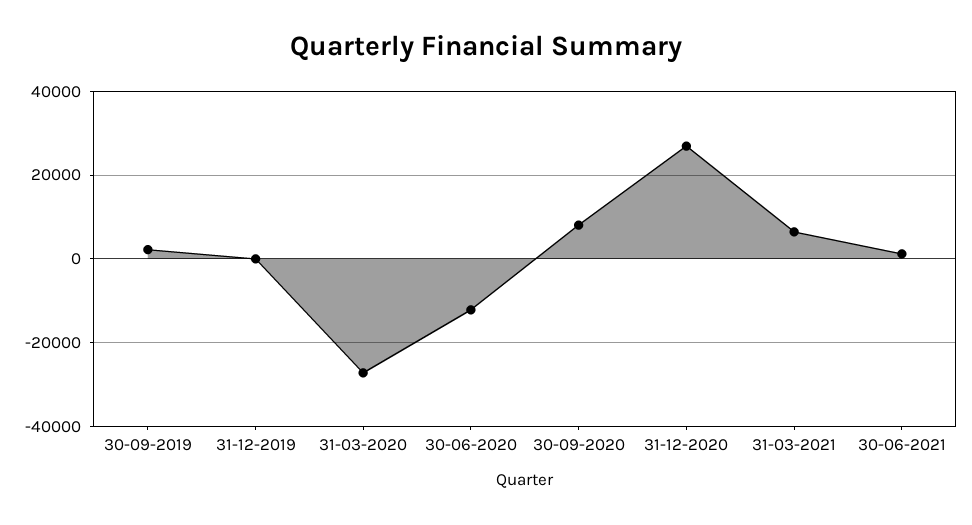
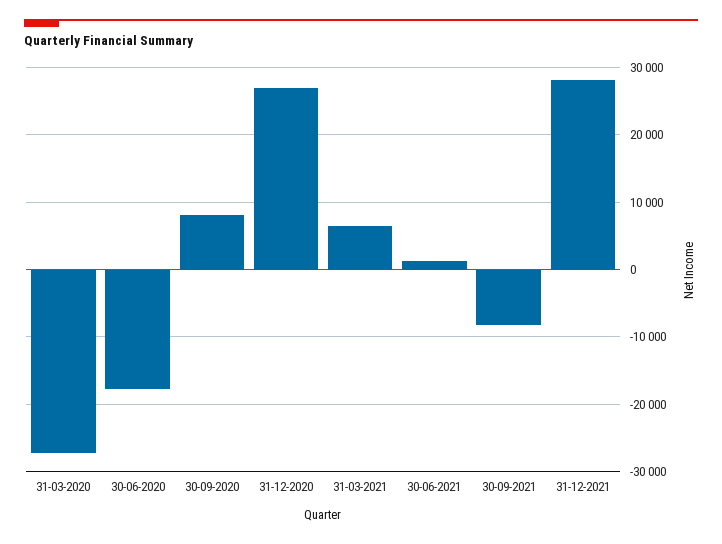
30-09-2019: 2000 -> none
31-12-2019: 0 -> none
30-06-2020: -12000 -> -18000
30-09-2021: none -> -8000
31-12-2021: none -> 28000

